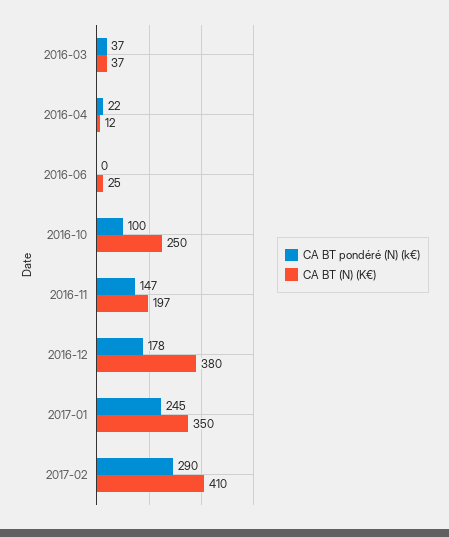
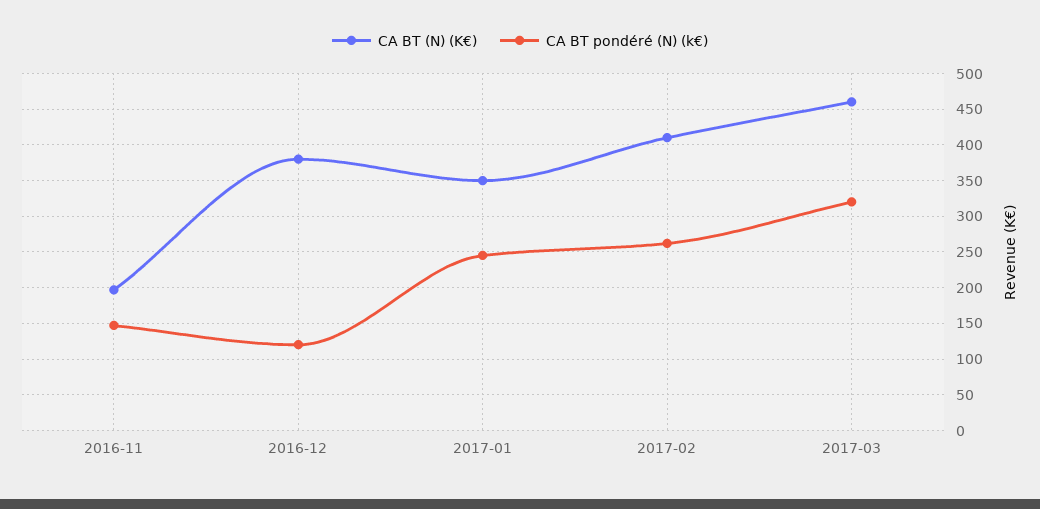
CA BT pondéré (N) (k€), 2016-03: 37 -> none
CA BT (N) (K€), 2016-03: 37 -> none
CA BT pondéré (N) (k€), 2016-04: 22 -> none
CA BT (N) (K€), 2016-04: 12 -> none
CA BT pondéré (N) (k€), 2016-06: 0 -> none
CA BT (N) (K€), 2016-06: 25 -> none
CA BT pondéré (N) (k€), 2016-10: 100 -> none
CA BT (N) (K€), 2016-10: 250 -> none
CA BT pondéré (N) (k€), 2016-12: 178 -> 120
CA BT pondéré (N) (k€), 2017-02: 290 -> 260
CA BT (N) (K€), 2017-03: none -> 460
CA BT pondéré (N) (k€), 2017-03: none -> 320

